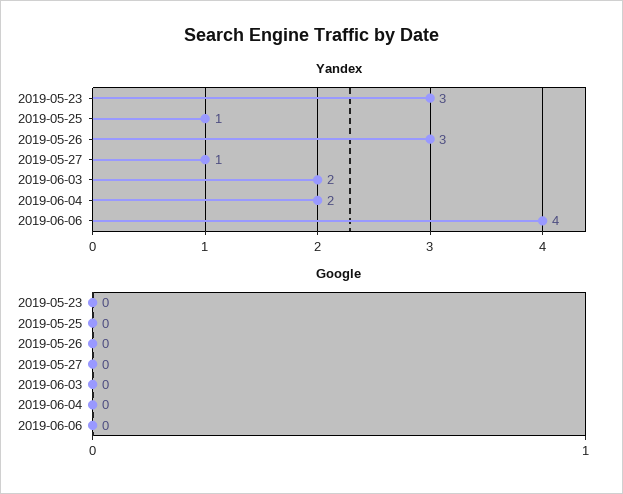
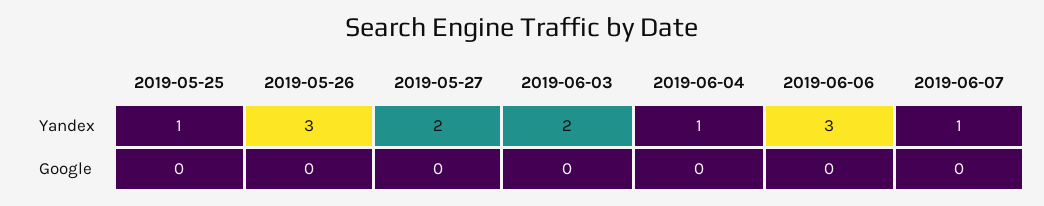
Yandex, 2019-05-23: 3 -> none
Yandex, 2019-05-27: 1 -> 2
Yandex, 2019-06-04: 2 -> 1
Yandex, 2019-06-06: 4 -> 3
Google, 2019-05-23: 0 -> none
Yandex, 2019-06-07: none -> 1
Google, 2019-06-07: none -> 0

